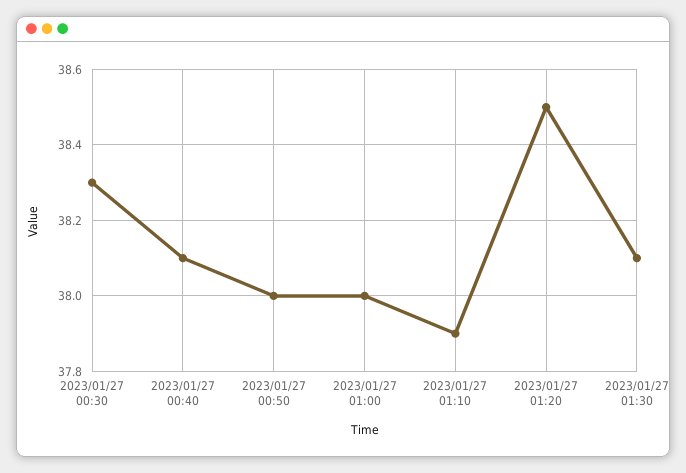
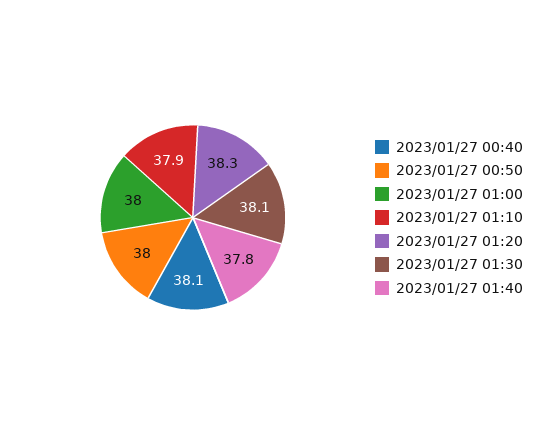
2023/01/27 00:30: 38.3 -> none
2023/01/27 01:20: 38.5 -> 38.3
2023/01/27 01:40: none -> 37.8

